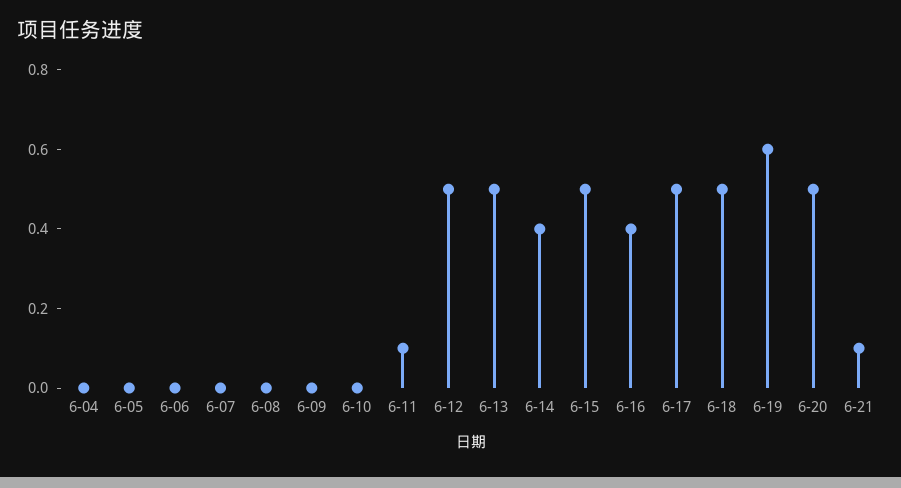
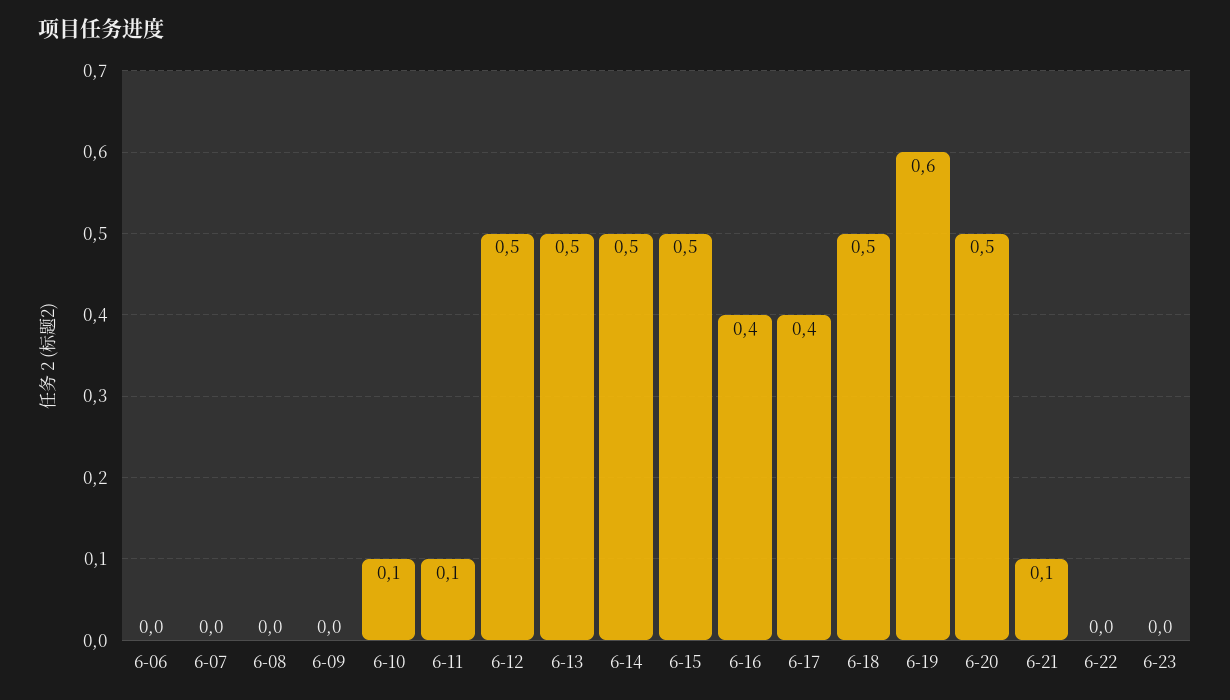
6-04: 0 -> none
6-05: 0 -> none
6-10: 0 -> 0.1
6-14: 0.4 -> 0.5
6-17: 0.5 -> 0.4
6-22: none -> 0
6-23: none -> 0

